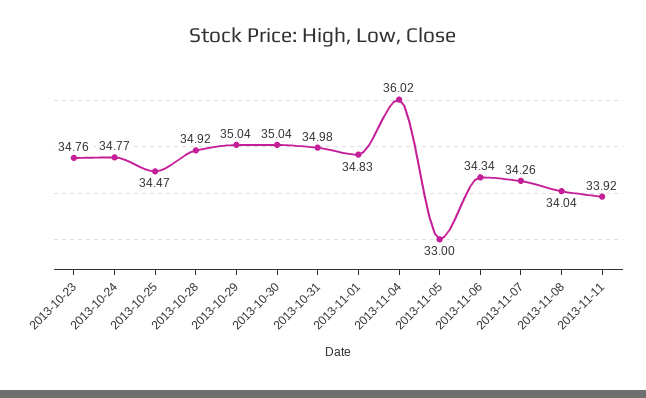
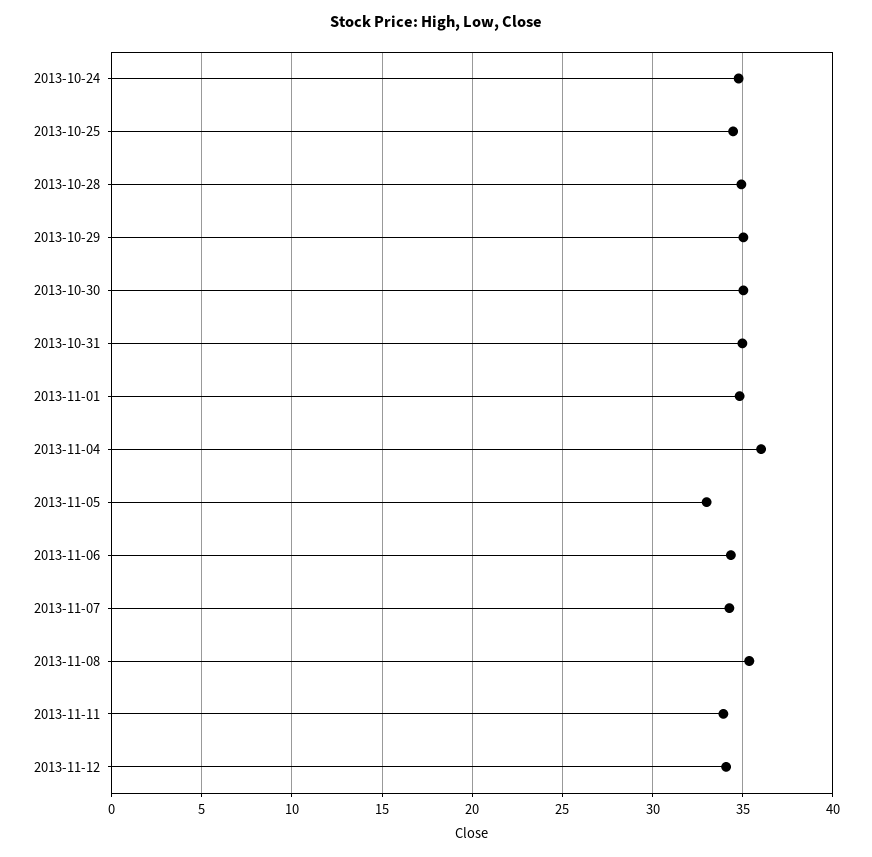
2013-10-23: 34.76 -> none
2013-11-08: 34.04 -> 35.5
2013-11-12: none -> 34

